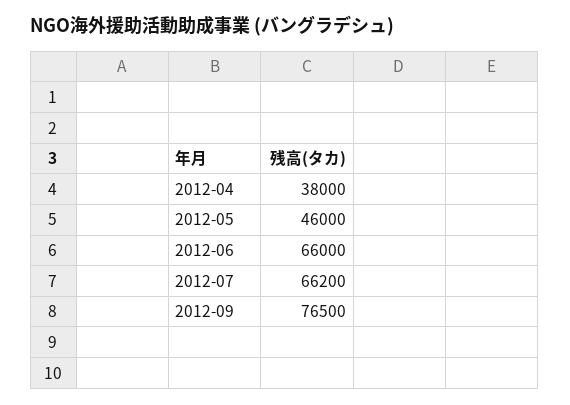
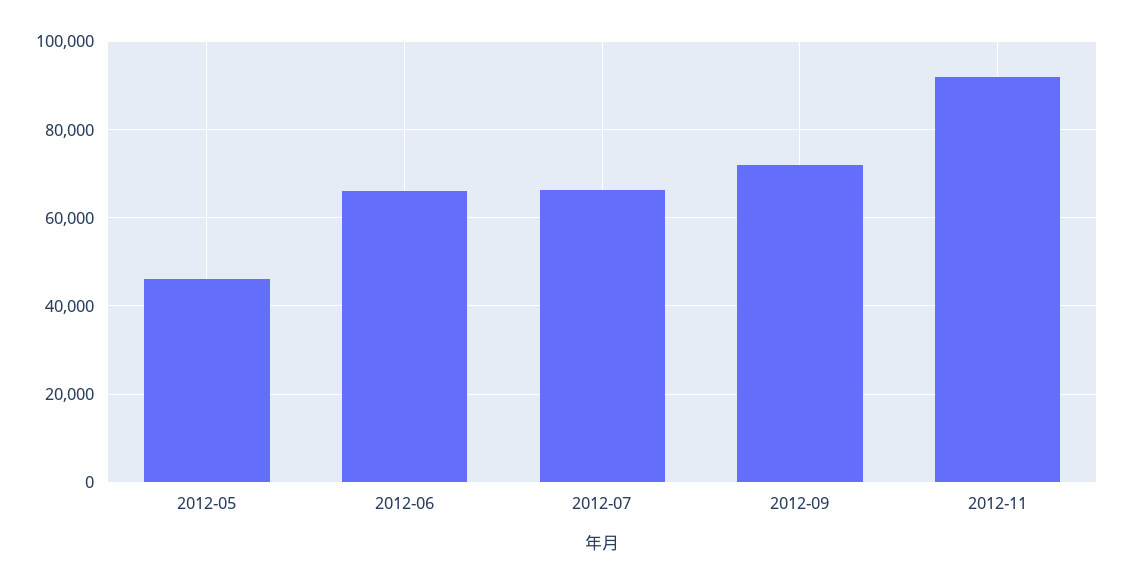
2012-04: 38000 -> none
2012-09: 76500 -> 72000
2012-11: none -> 92000

